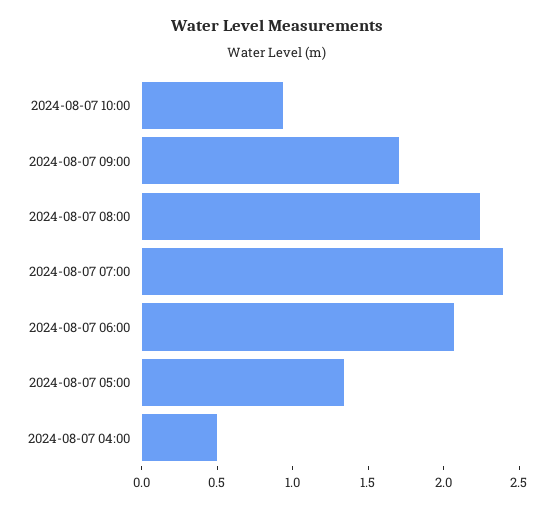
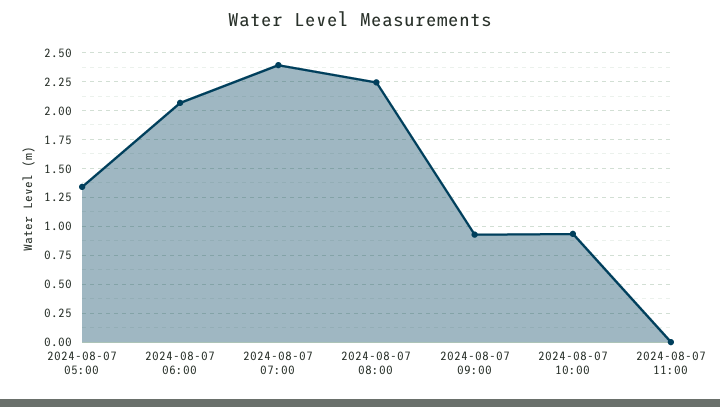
2024-08-07 09:00: 1.7 -> 1
2024-08-07 04:00: 0.5 -> none
2024-08-07 11:00: none -> 0

